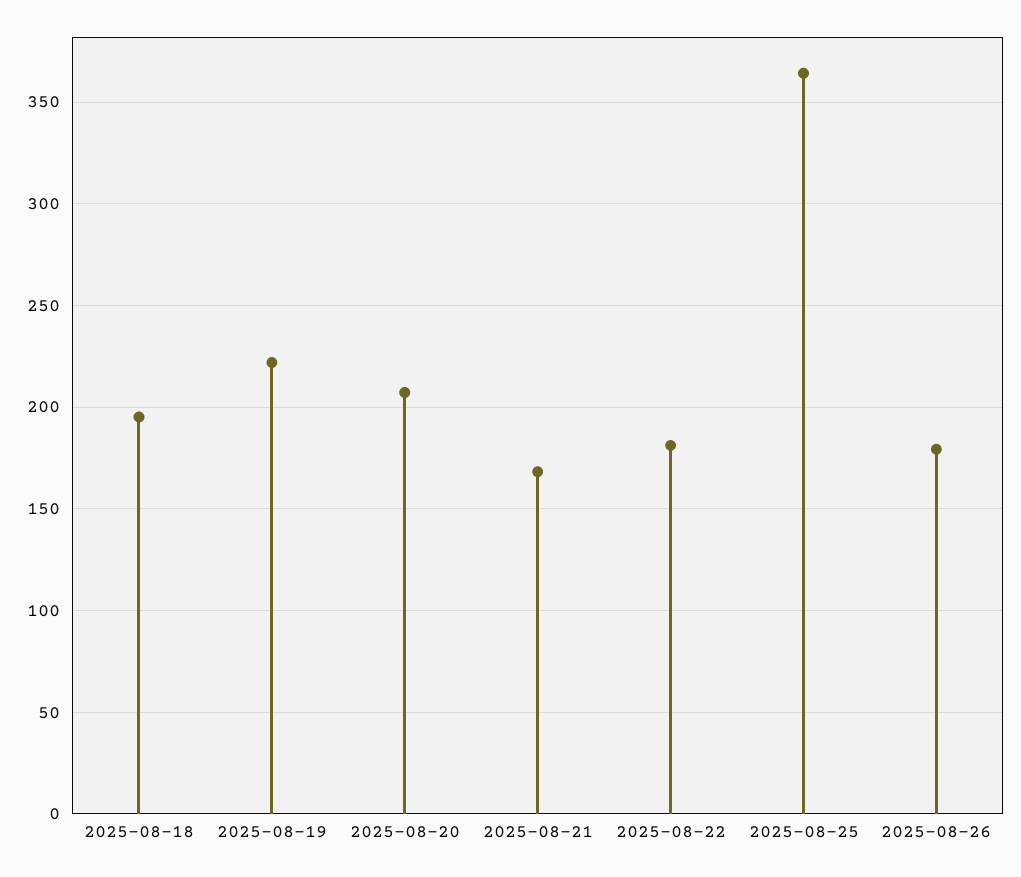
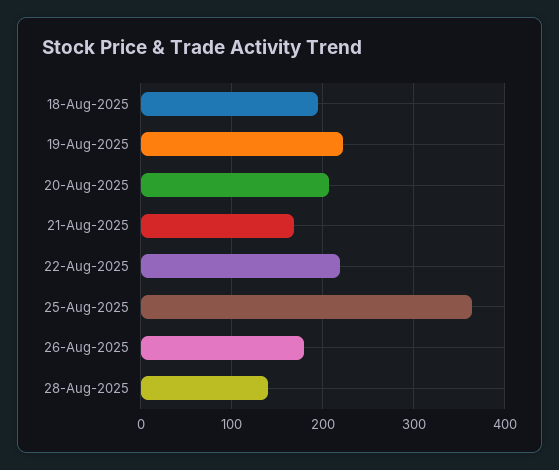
2025-08-22: 180 -> 220
28-Aug-2025: none -> 140

